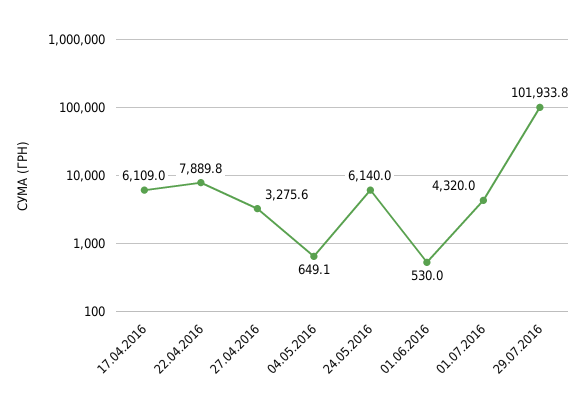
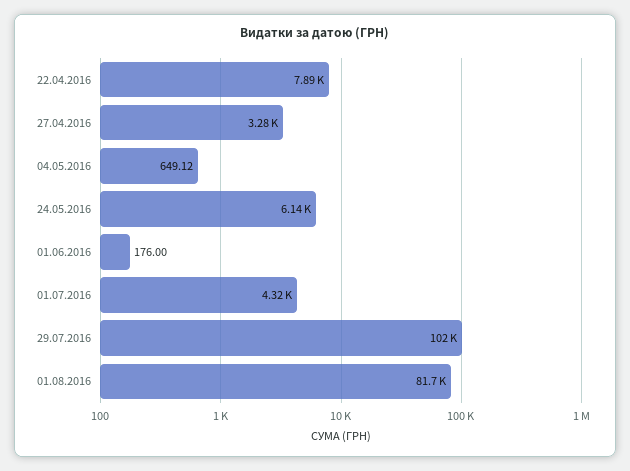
17.04.2016: 6109 -> none
01.06.2016: 530 -> 176
01.08.2016: none -> 81700

